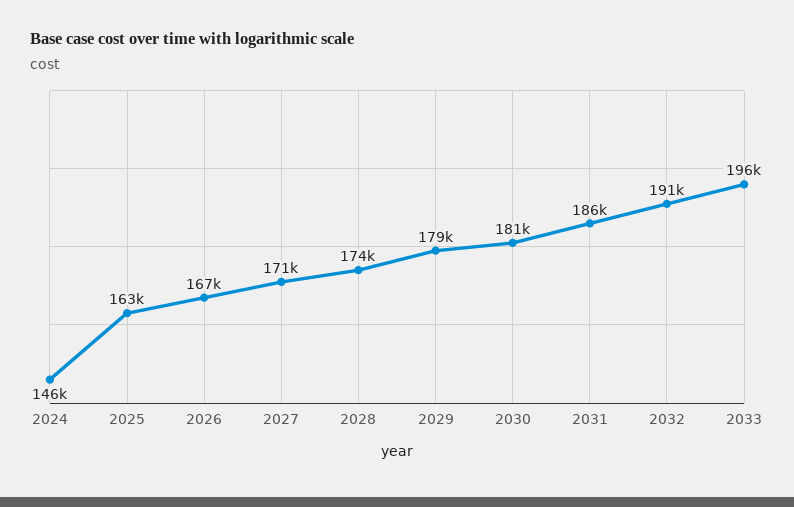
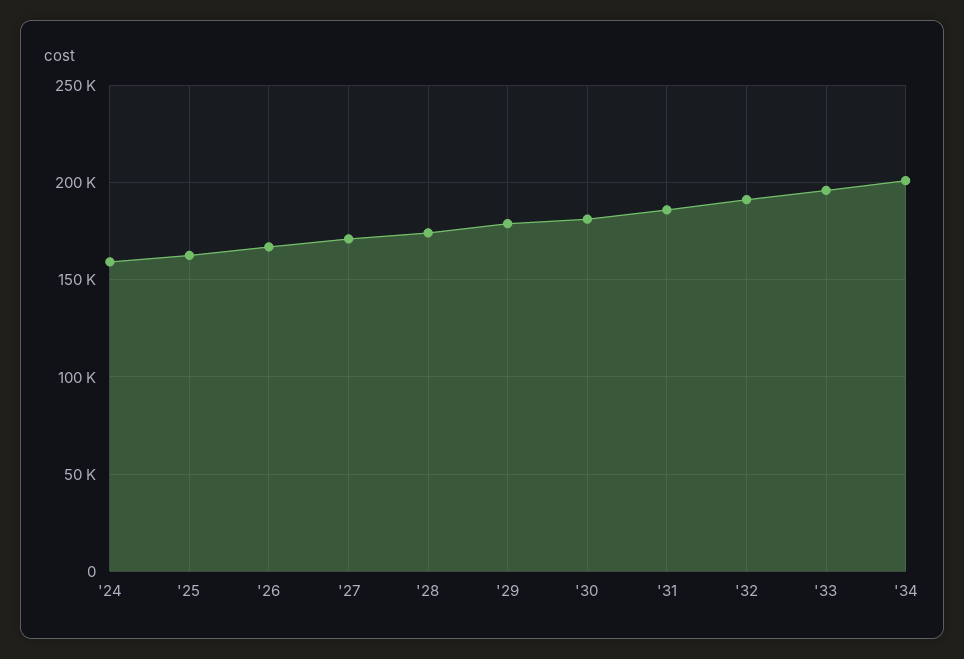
2024: 146000 -> 160000
'34: none -> 200000

